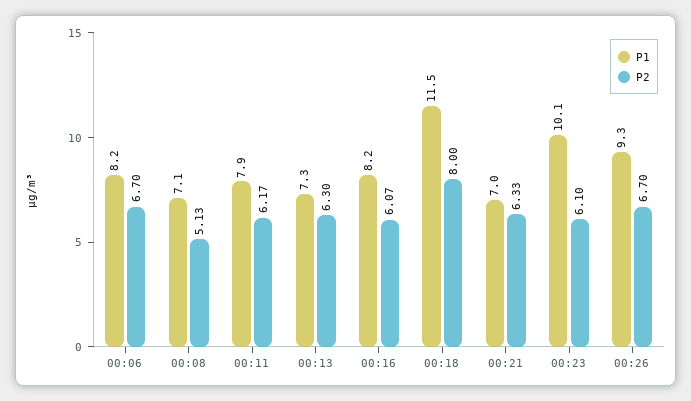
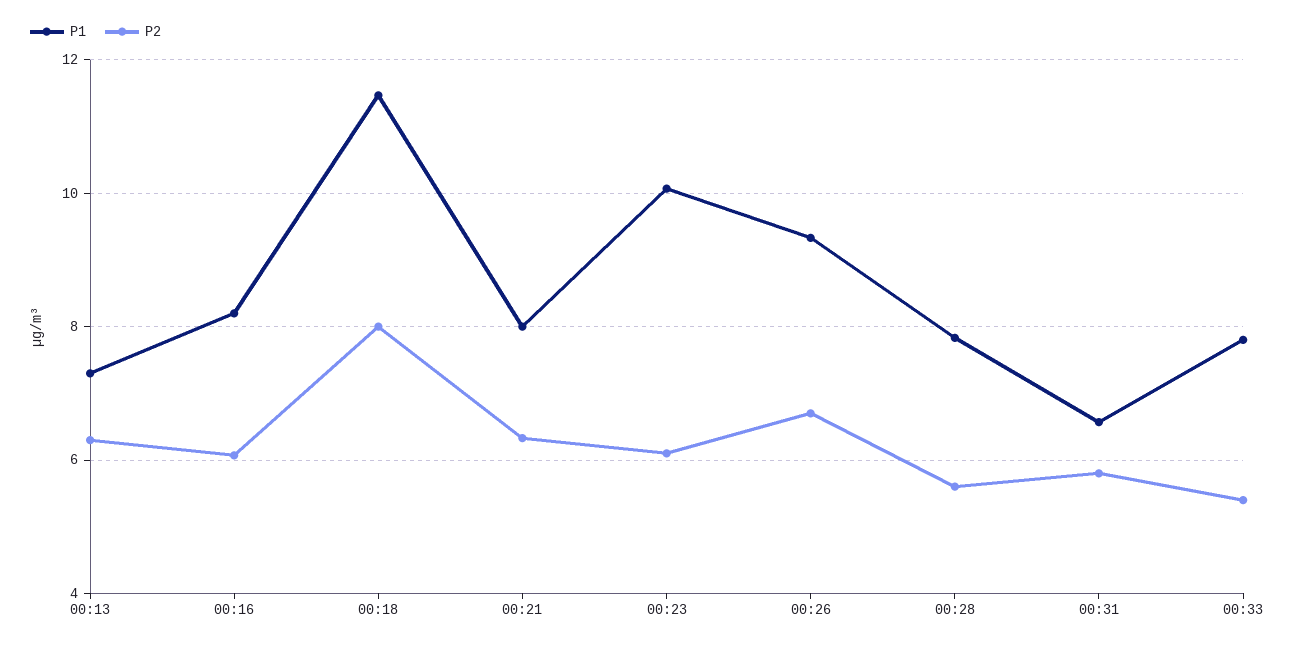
P1, 00:06: 8.2 -> none
P2, 00:06: 6.7 -> none
P1, 00:08: 7.1 -> none
P2, 00:08: 5.13 -> none
P1, 00:11: 7.9 -> none
P2, 00:11: 6.17 -> none
P1, 00:21: 7 -> 8
P1, 00:28: none -> 7.8
P2, 00:28: none -> 5.6
P1, 00:31: none -> 6.6
P2, 00:31: none -> 5.8
P1, 00:33: none -> 7.8
P2, 00:33: none -> 5.4

